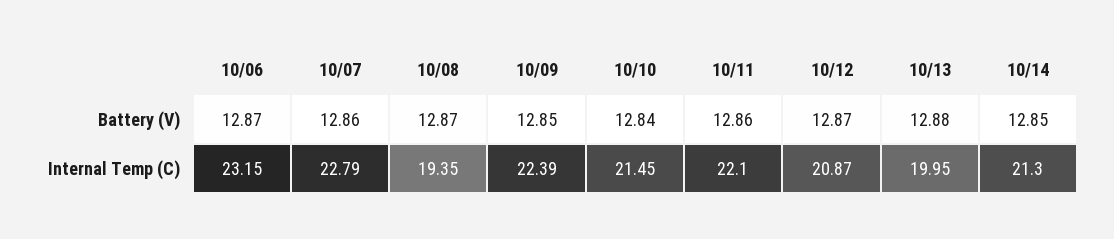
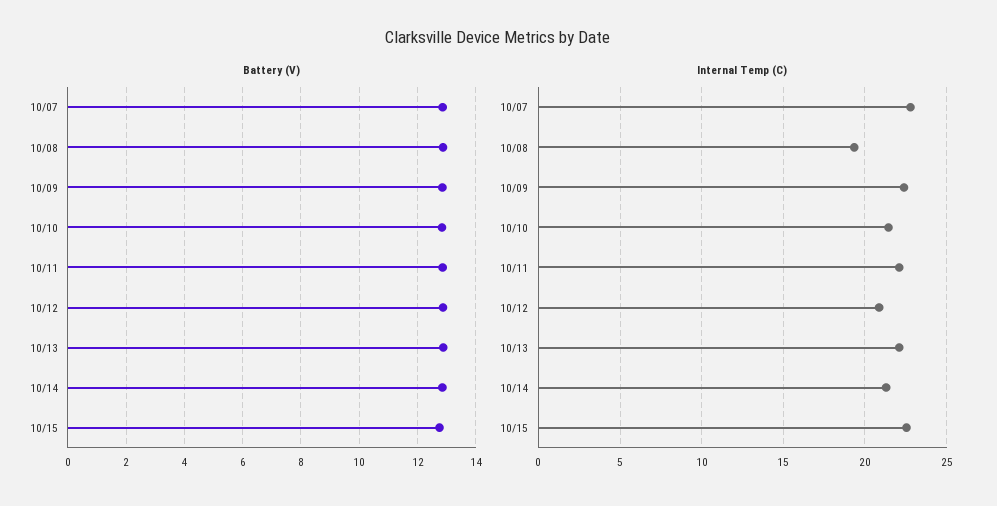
Battery (V), 10/06: 12.87 -> none
Internal Temp (C), 10/06: 23.15 -> none
Internal Temp (C), 10/13: 19.95 -> 22
Battery (V), 10/15: none -> 12.75
Internal Temp (C), 10/15: none -> 22.5

